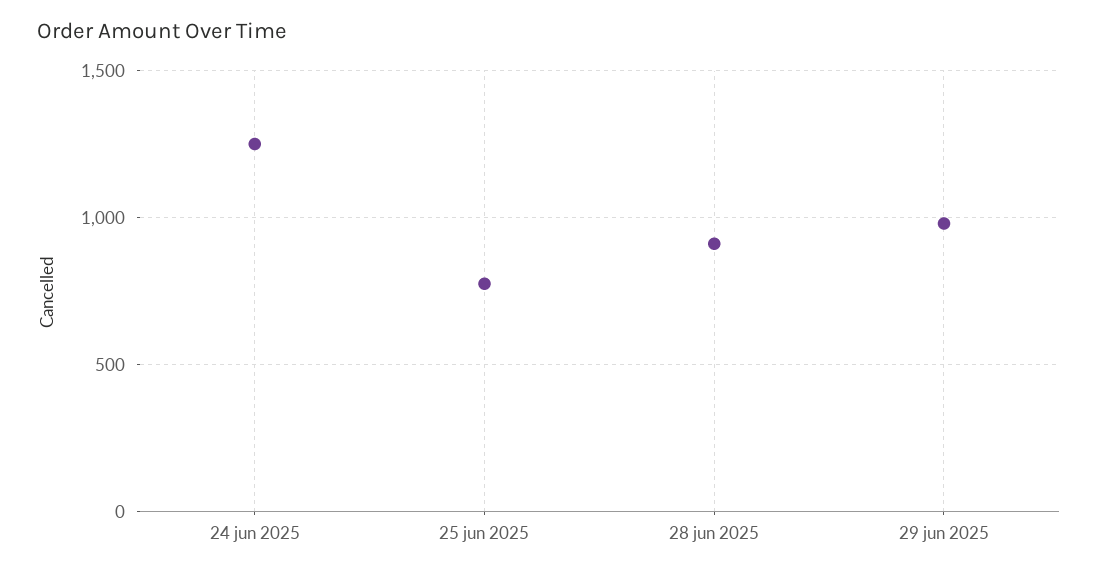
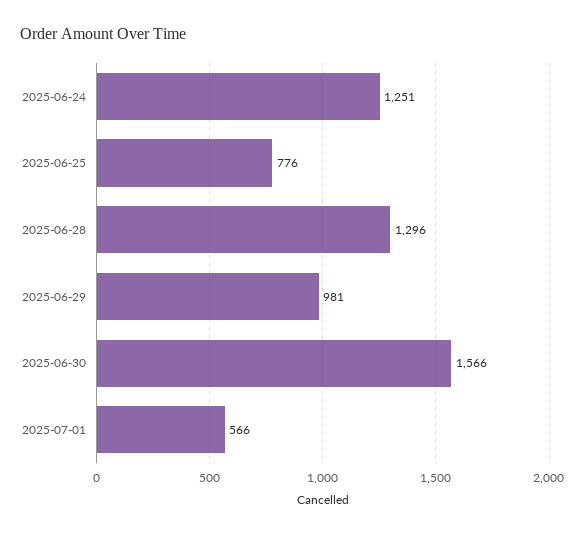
28 jun 2025: 900 -> 1296
2025-06-30: none -> 1566
2025-07-01: none -> 566

